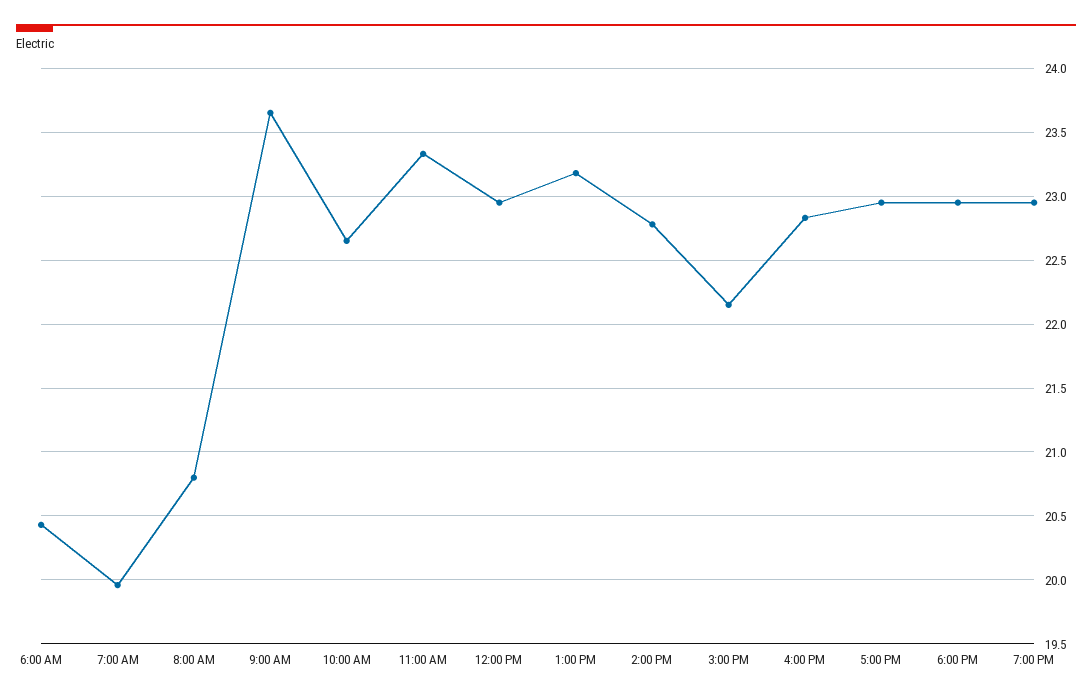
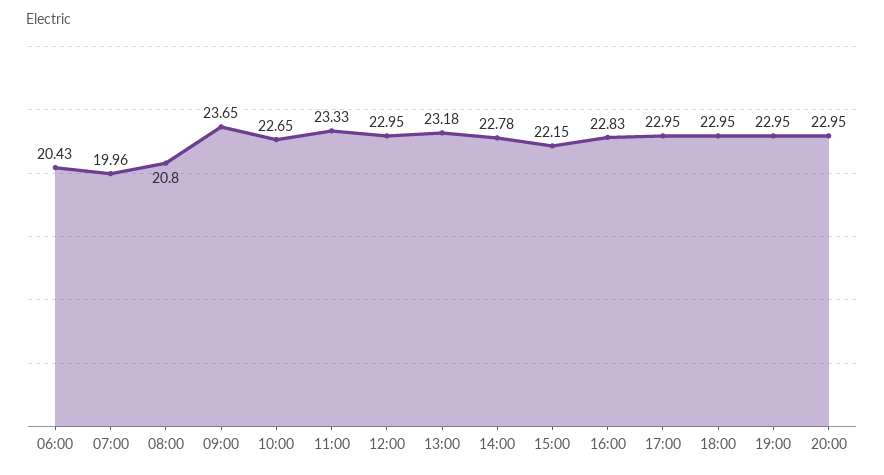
20:00: none -> 22.95

